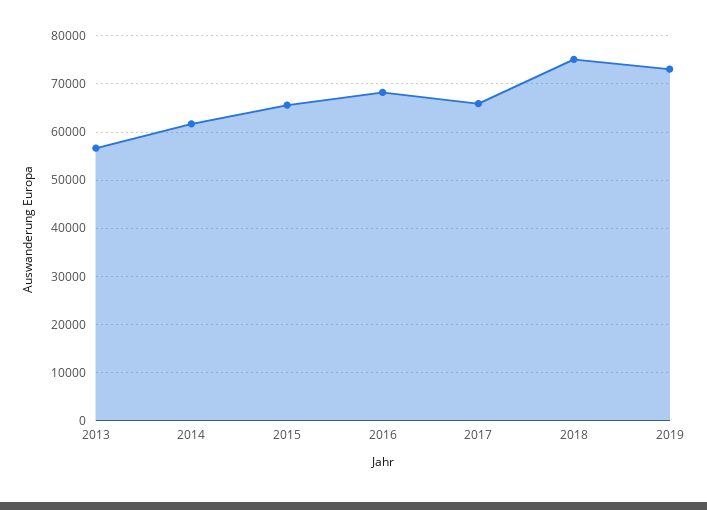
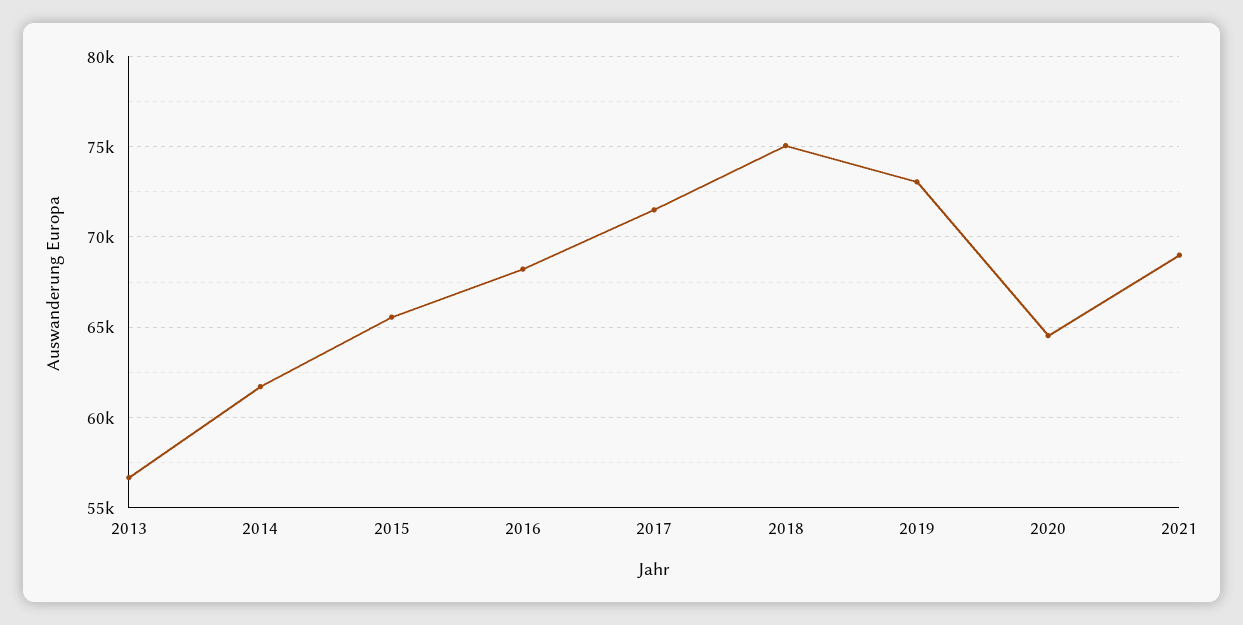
2017: 66000 -> 71500
2020: none -> 64500
2021: none -> 69000

